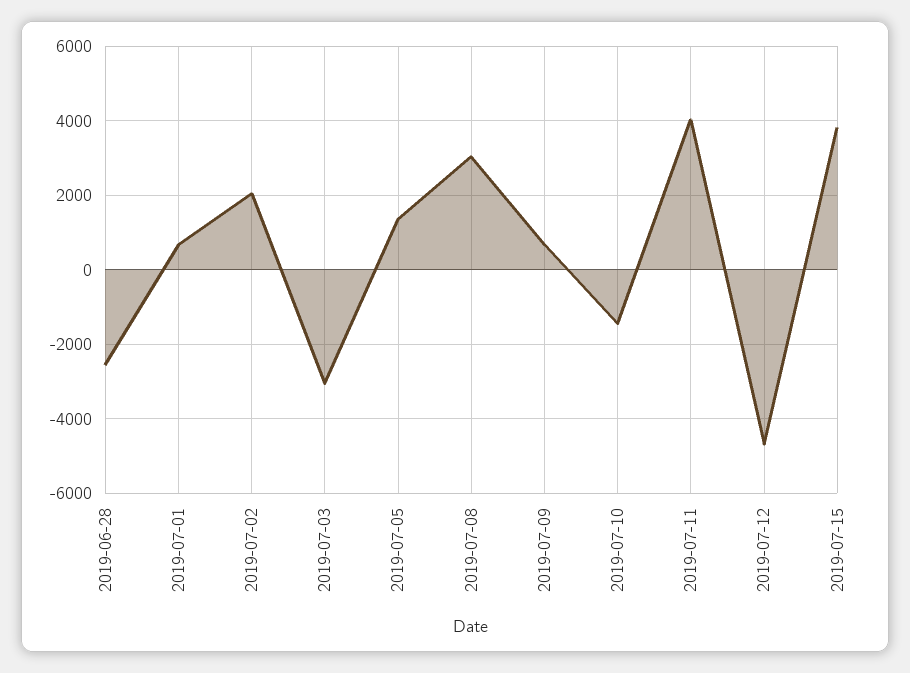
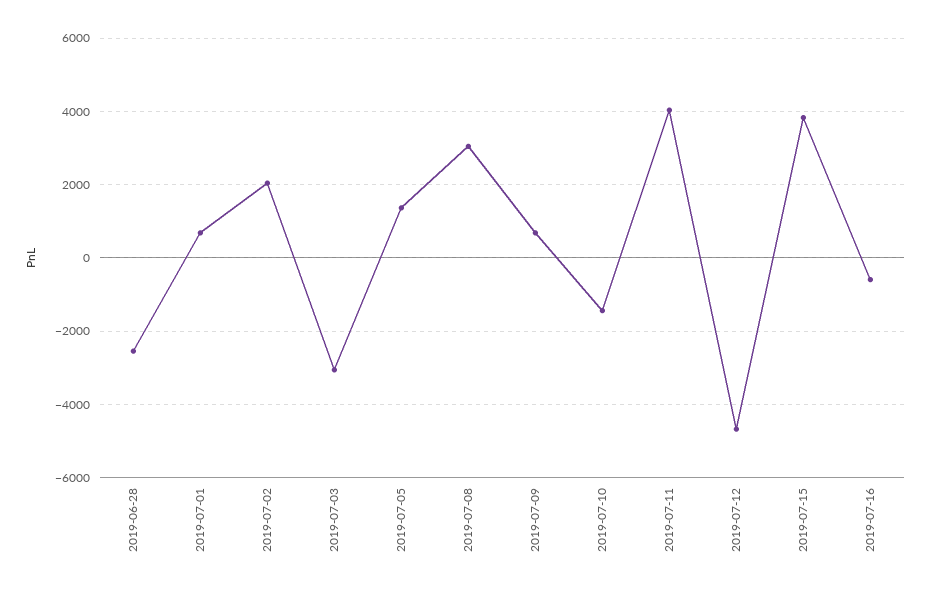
2019-07-16: none -> -600

